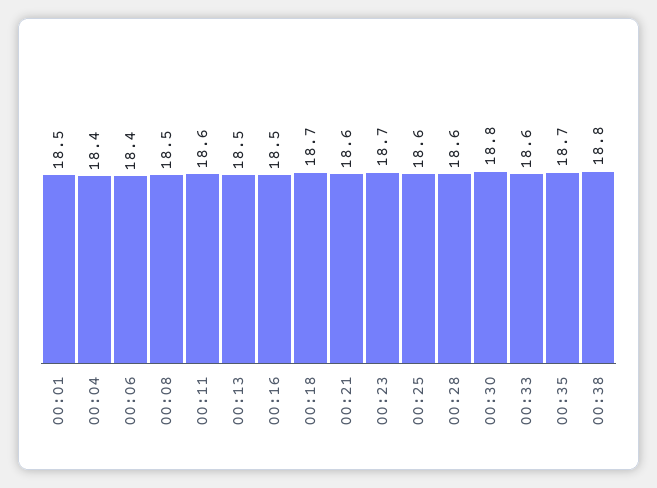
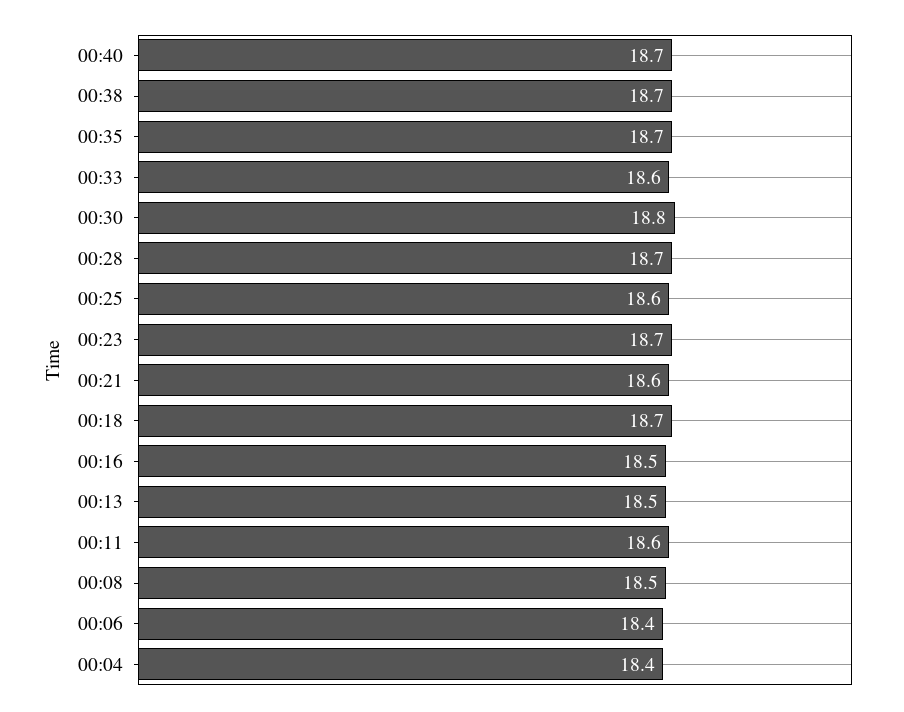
00:01: 18.5 -> none
00:28: 18.6 -> 18.7
00:38: 18.8 -> 18.7
00:40: none -> 18.7

